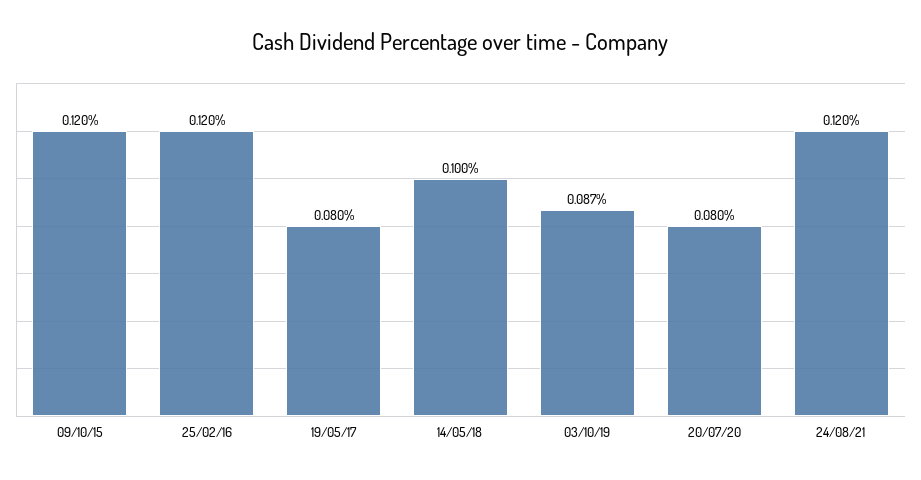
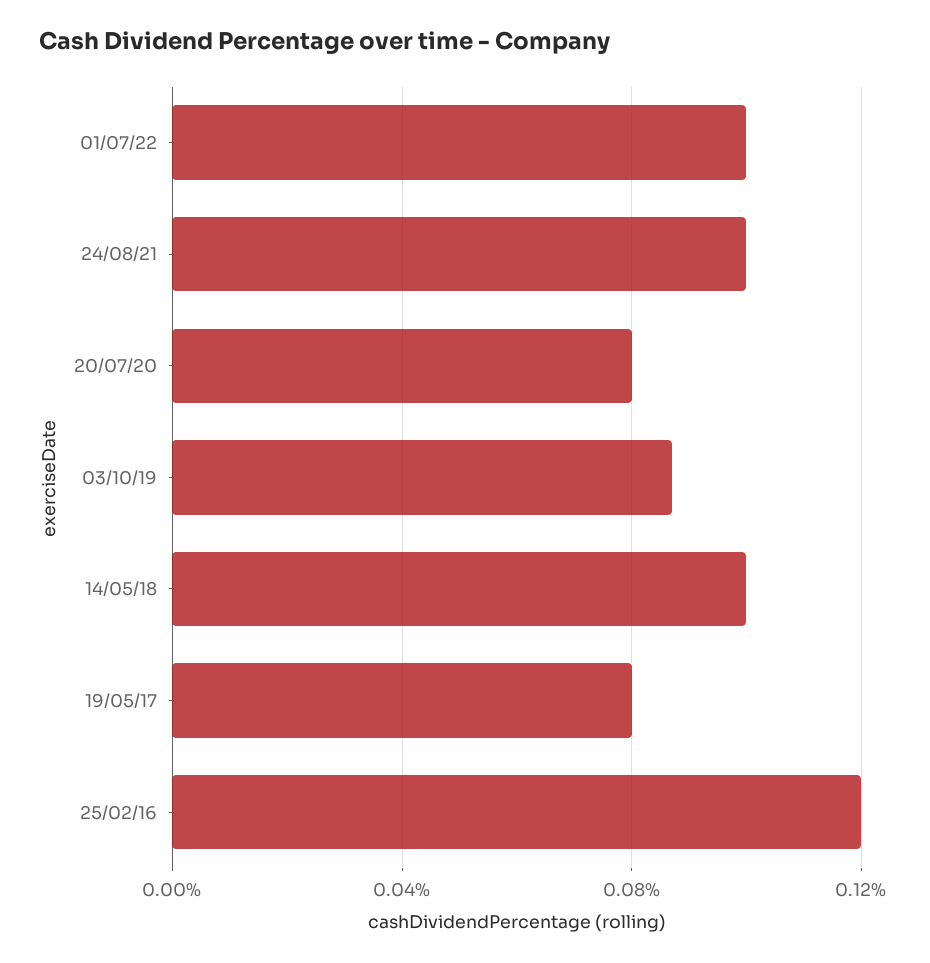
09/10/15: 0.12 -> none
24/08/21: 0.12 -> 0.1
01/07/22: none -> 0.1

